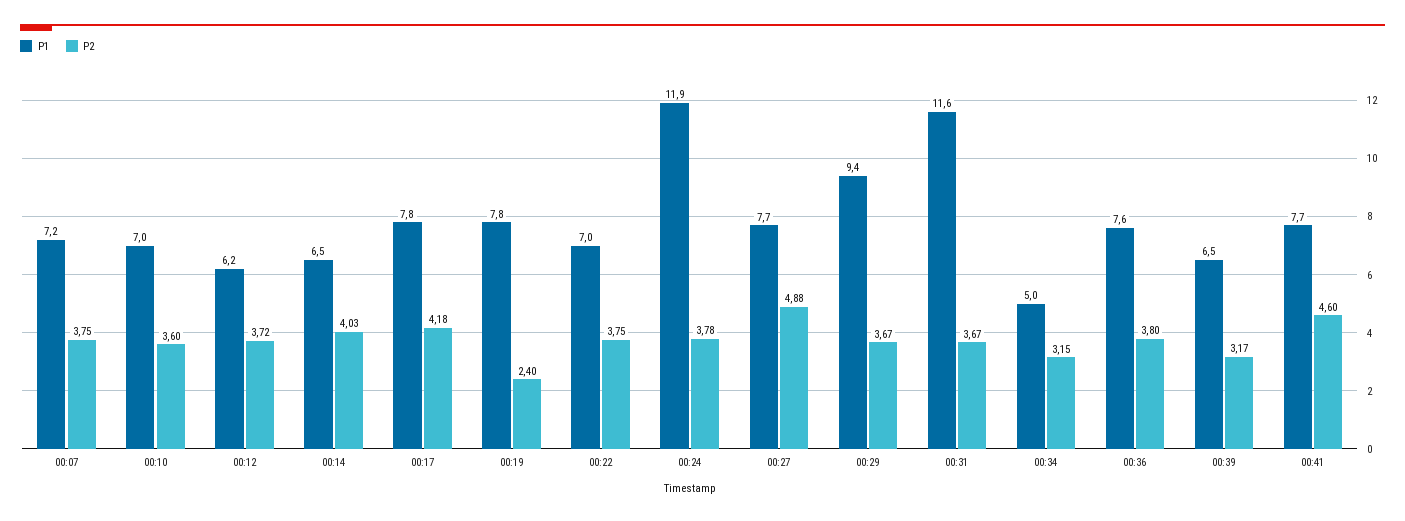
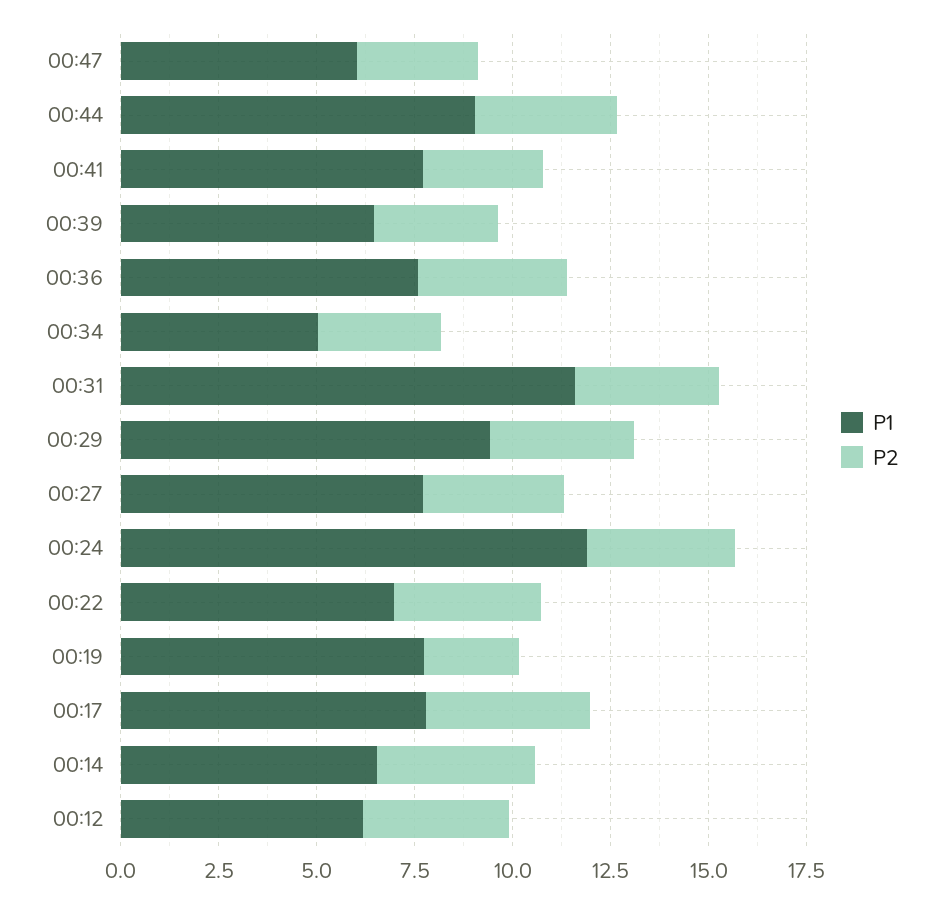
P1, 00:07: 7.2 -> none
P2, 00:07: 3.75 -> none
P1, 00:10: 7 -> none
P2, 00:10: 3.6 -> none
P2, 00:27: 4.88 -> 3.5
P2, 00:41: 4.6 -> 3
P1, 00:47: none -> 6
P2, 00:47: none -> 3
P1, 00:44: none -> 9
P2, 00:44: none -> 3.5

